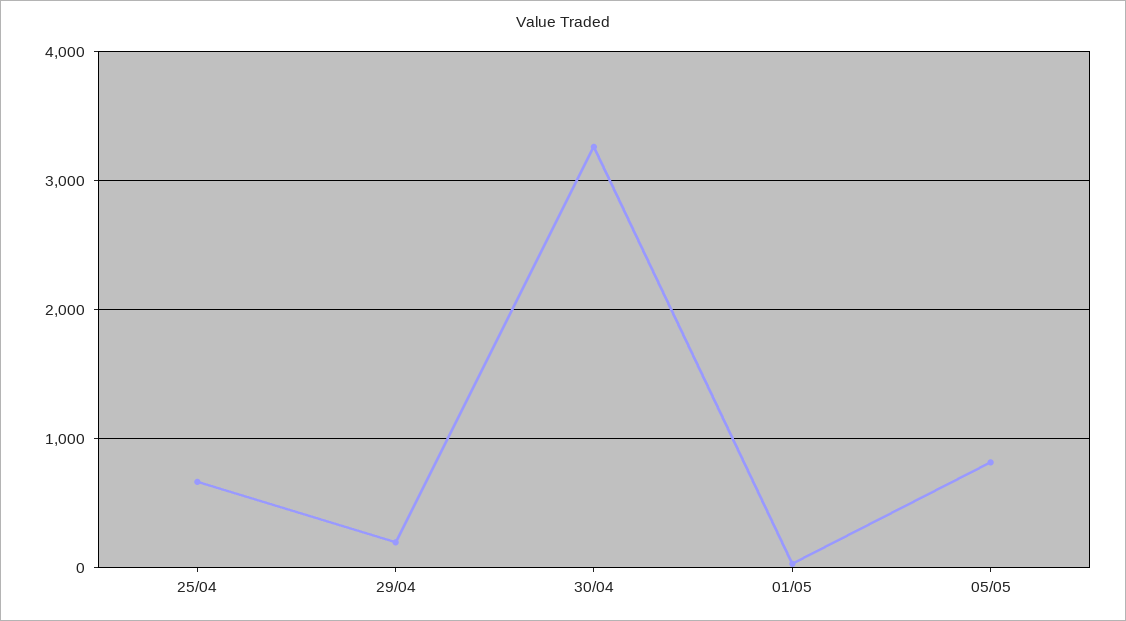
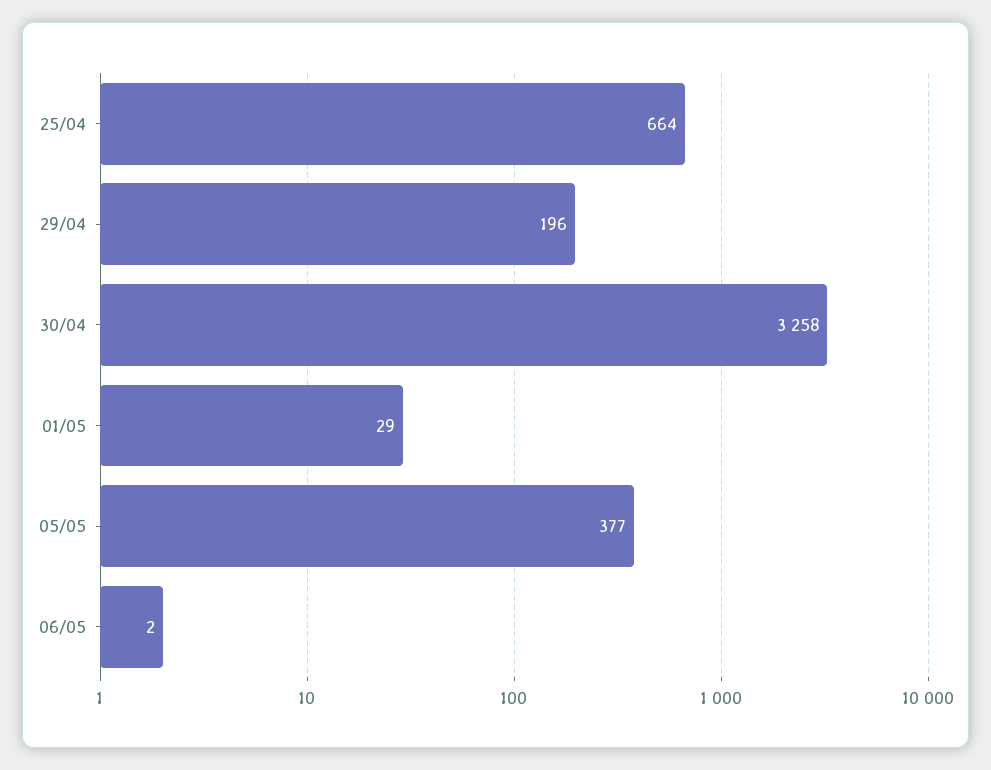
05/05: 800 -> 377
06/05: none -> 2

